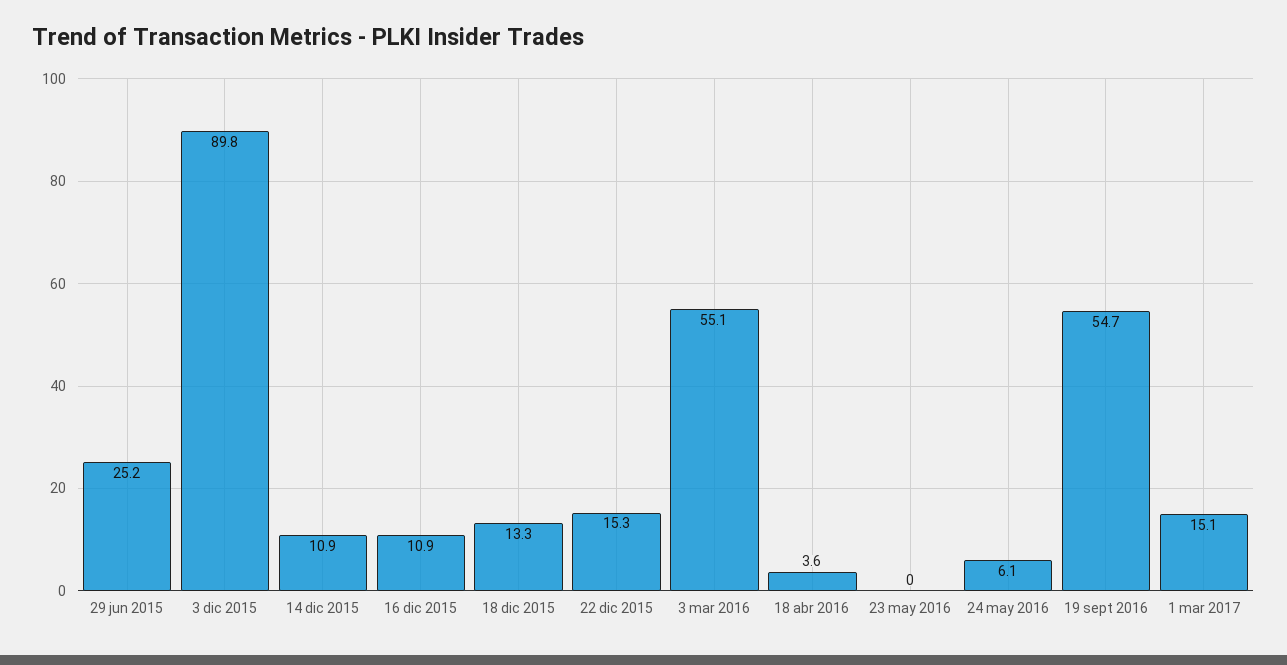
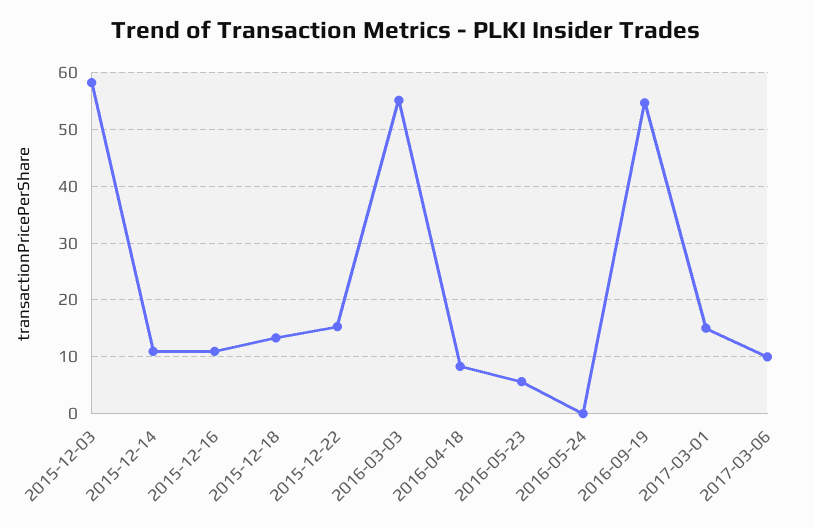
29 jun 2015: 25.2 -> none
3 dic 2015: 89.8 -> 58
18 abr 2016: 3.6 -> 8
23 may 2016: 0 -> 6
24 may 2016: 6.1 -> 0
2017-03-06: none -> 10

